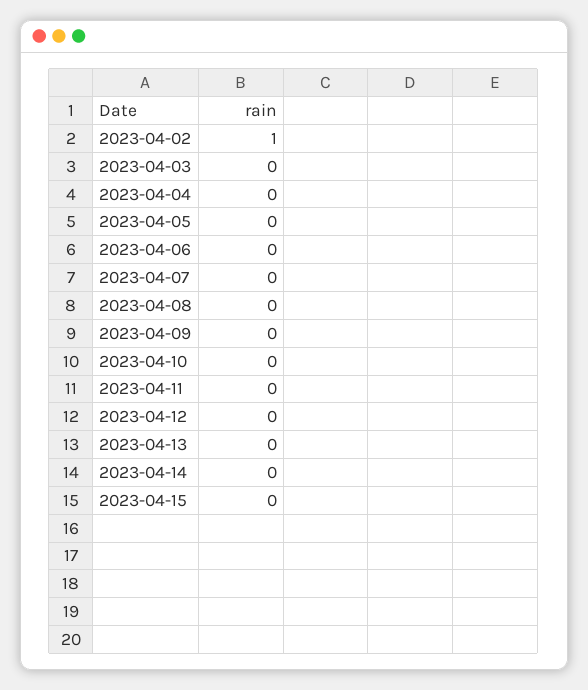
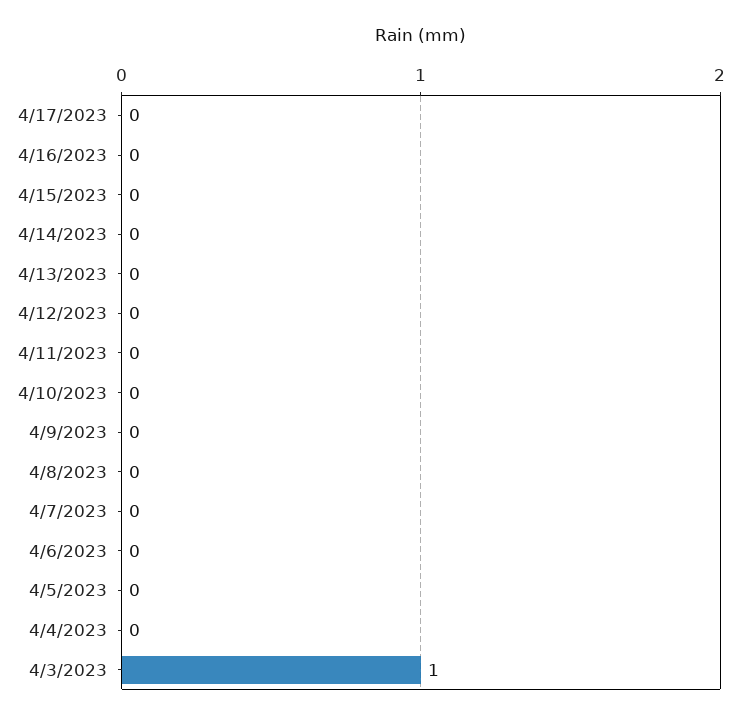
2023-04-02: 1 -> none
2023-04-03: 0 -> 1
4/17/2023: none -> 0
4/16/2023: none -> 0

